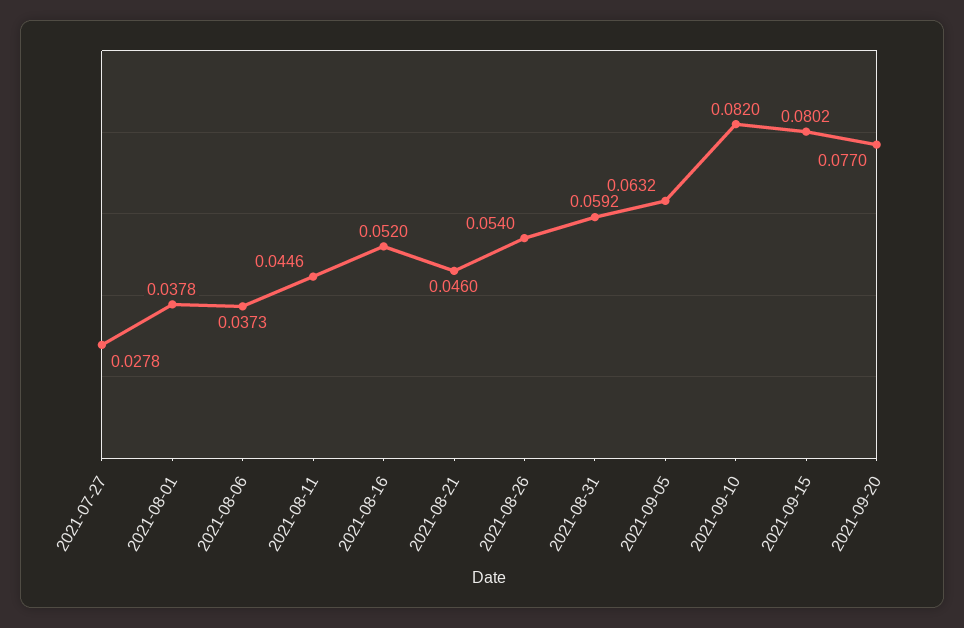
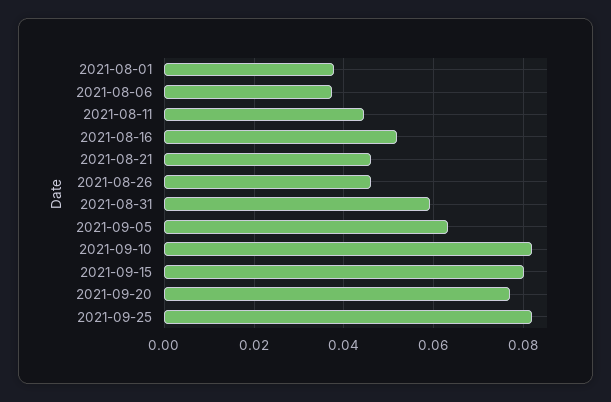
2021-07-27: 0.0278 -> none
2021-08-26: 0.054 -> 0.046
2021-09-25: none -> 0.082

